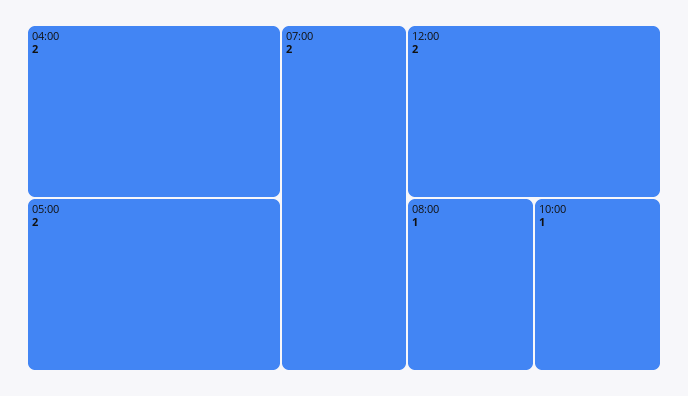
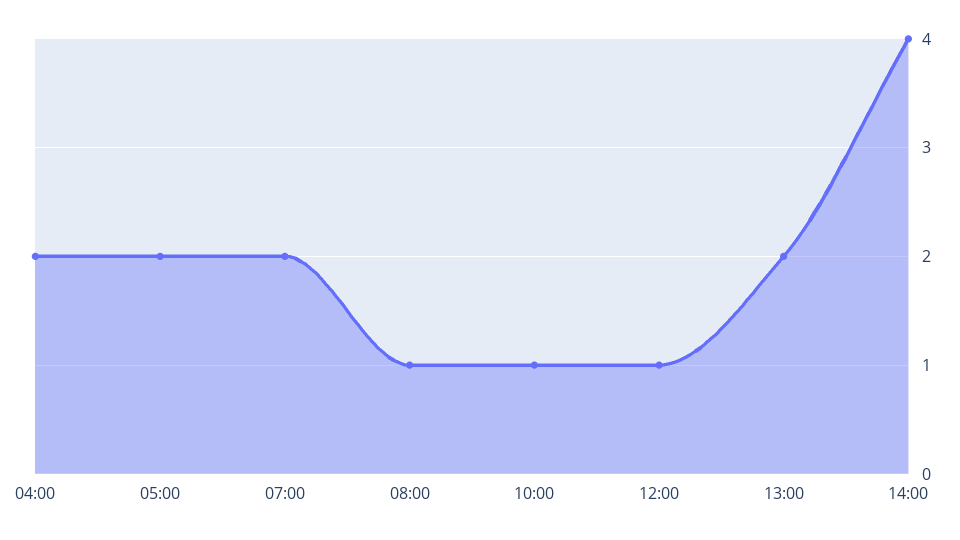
12:00: 2 -> 1
13:00: none -> 2
14:00: none -> 4

